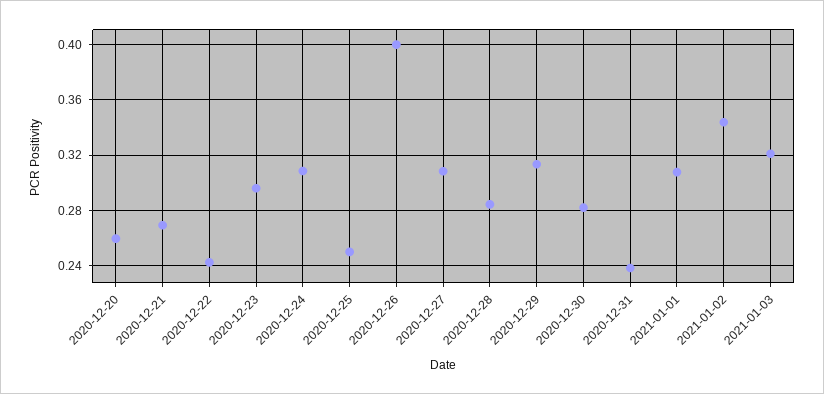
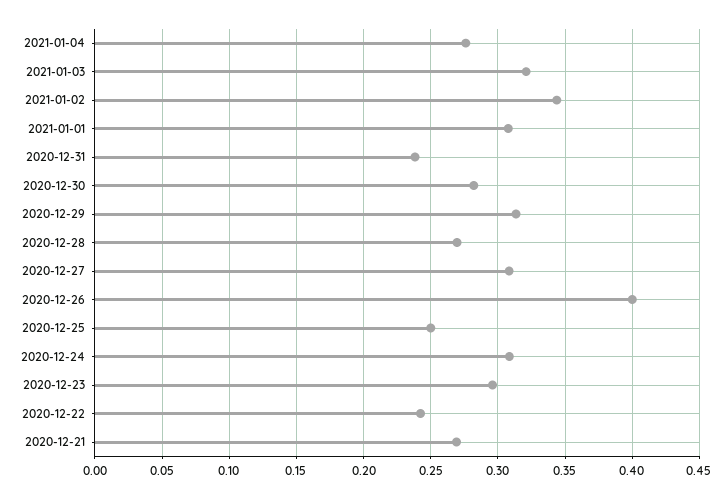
2020-12-20: 0.26 -> none
2020-12-28: 0.285 -> 0.27
2021-01-04: none -> 0.275

